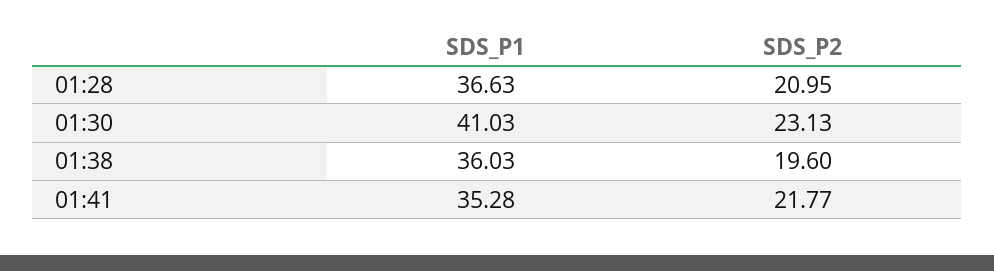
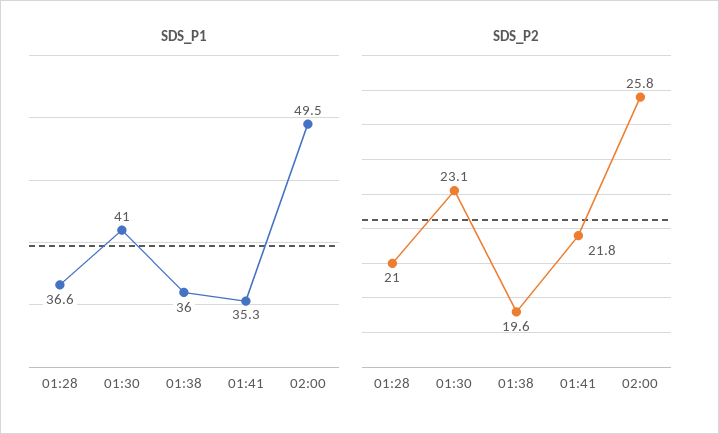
SDS_P1, 02:00: none -> 49.5
SDS_P2, 02:00: none -> 25.8

